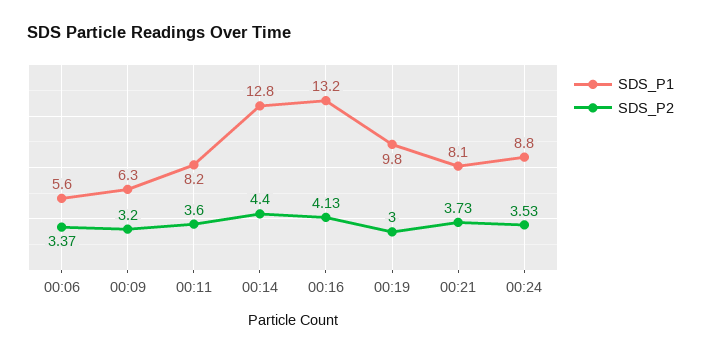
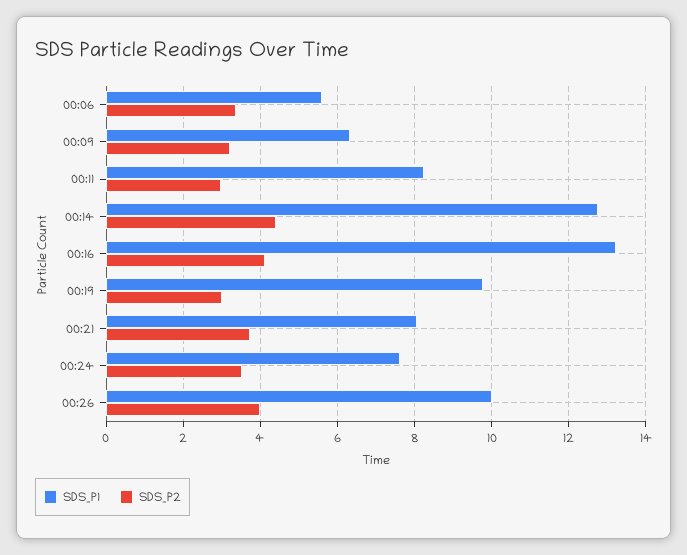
SDS_P2, 00:11: 3.6 -> 3
SDS_P1, 00:24: 8.8 -> 7.6
SDS_P1, 00:26: none -> 10
SDS_P2, 00:26: none -> 4

